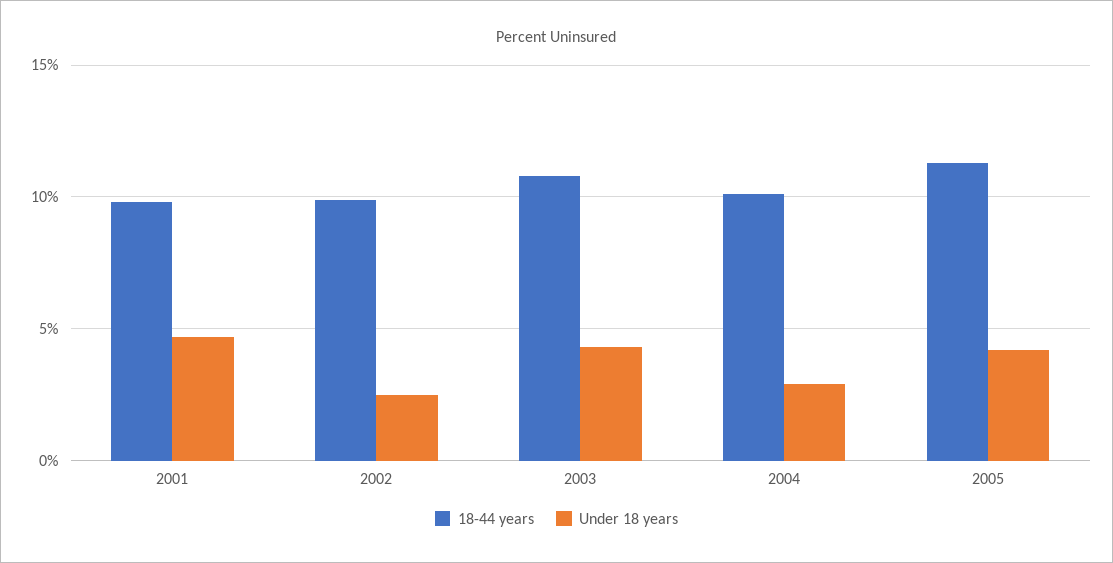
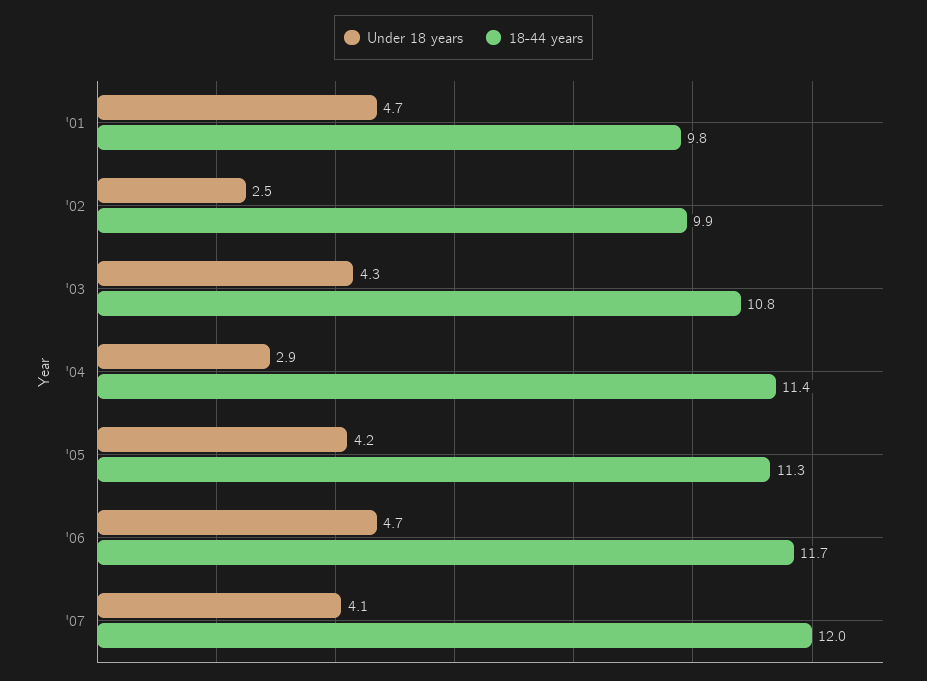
18-44 years, 2004: 10 -> 11.4
Under 18 years, '06: none -> 4.7
18-44 years, '06: none -> 11.7
Under 18 years, '07: none -> 4.1
18-44 years, '07: none -> 12

